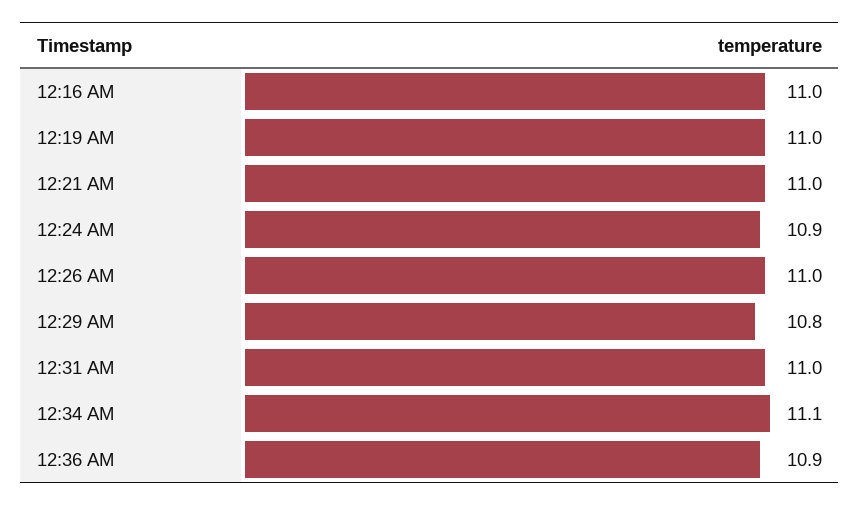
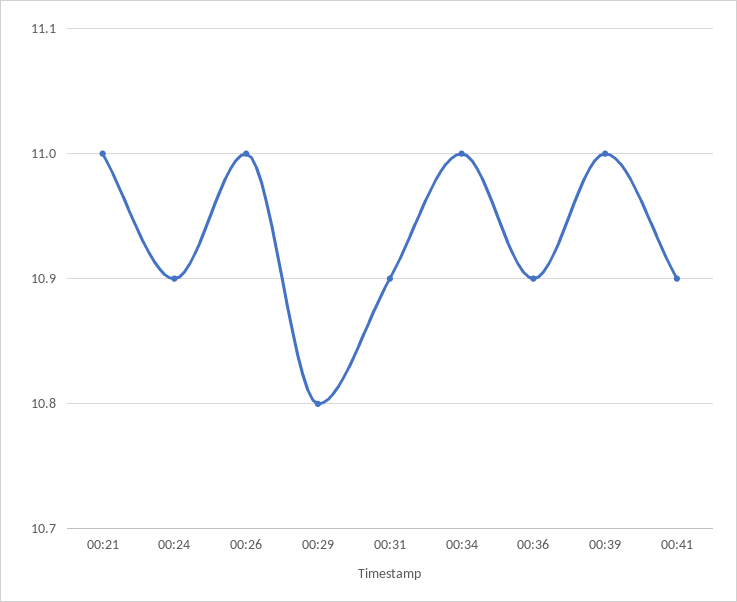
12:16 AM: 11 -> none
12:19 AM: 11 -> none
12:31 AM: 11 -> 10.9
12:34 AM: 11.1 -> 11
00:39: none -> 11
00:41: none -> 10.9

